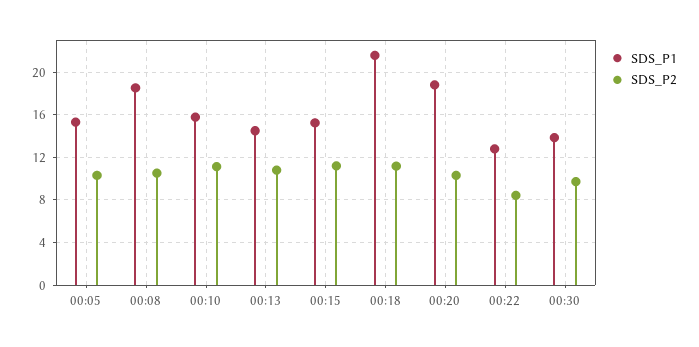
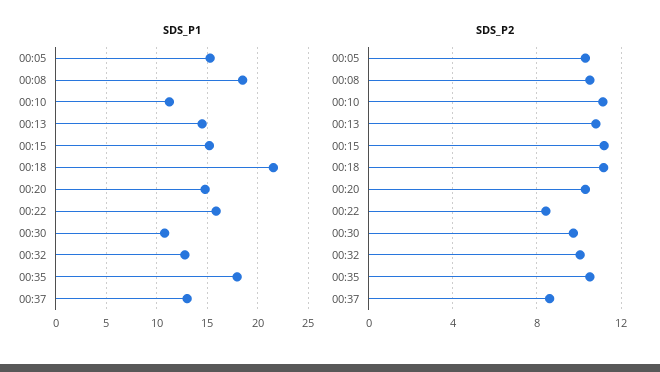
SDS_P1, 00:10: 16 -> 11
SDS_P1, 00:20: 19 -> 15
SDS_P1, 00:22: 13 -> 16
SDS_P1, 00:30: 14 -> 11
SDS_P1, 00:32: none -> 13
SDS_P1, 00:35: none -> 18
SDS_P1, 00:37: none -> 13
SDS_P2, 00:32: none -> 10
SDS_P2, 00:35: none -> 10.5
SDS_P2, 00:37: none -> 8.5

